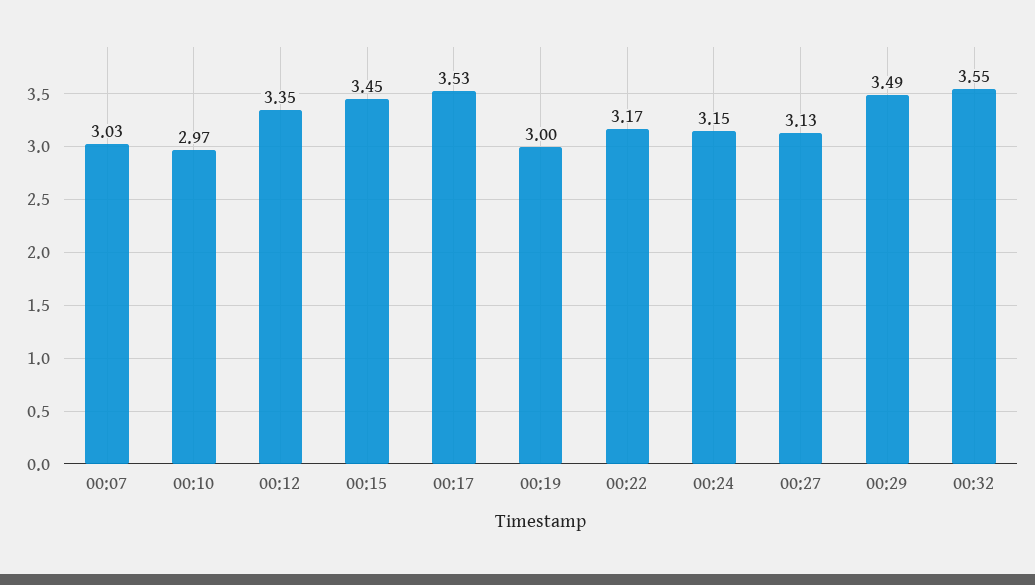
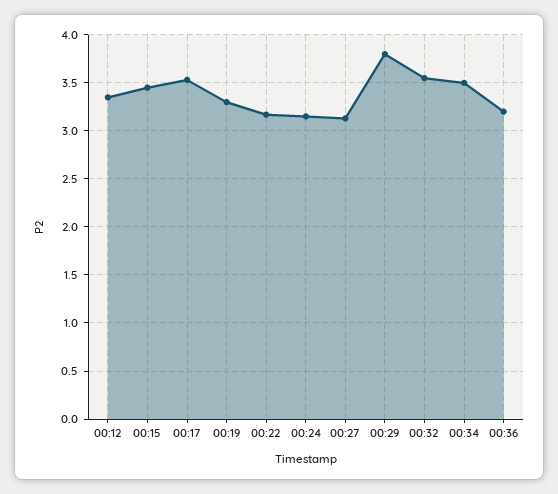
00:07: 3.03 -> none
00:10: 2.97 -> none
00:19: 3 -> 3.3
00:29: 3.49 -> 3.8
00:34: none -> 3.5
00:36: none -> 3.2

